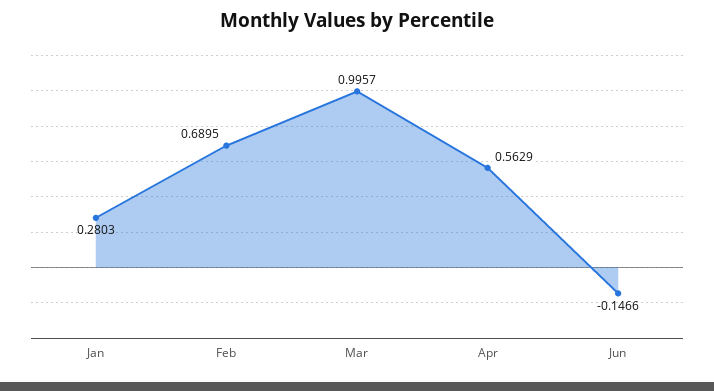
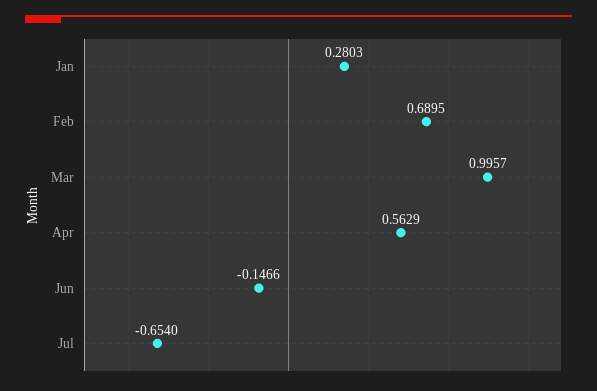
Jul: none -> -0.654

